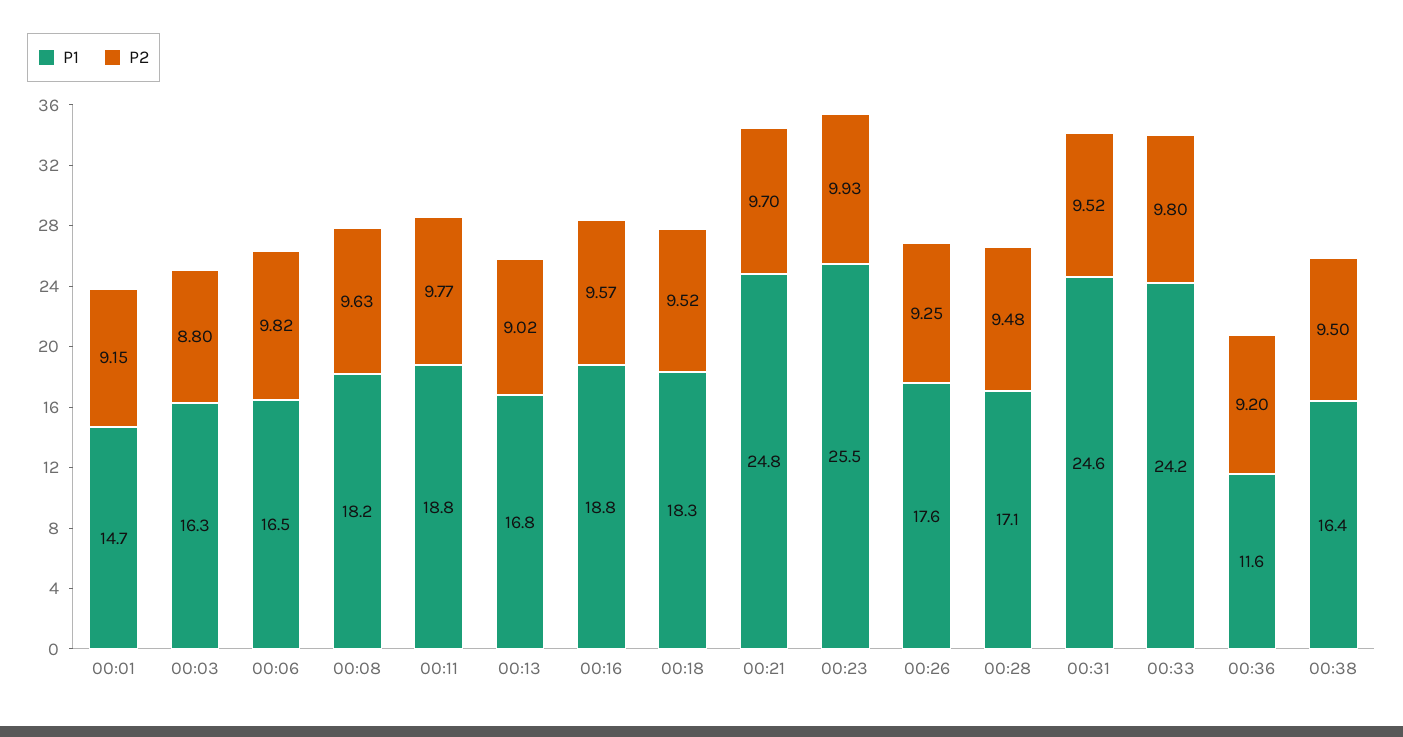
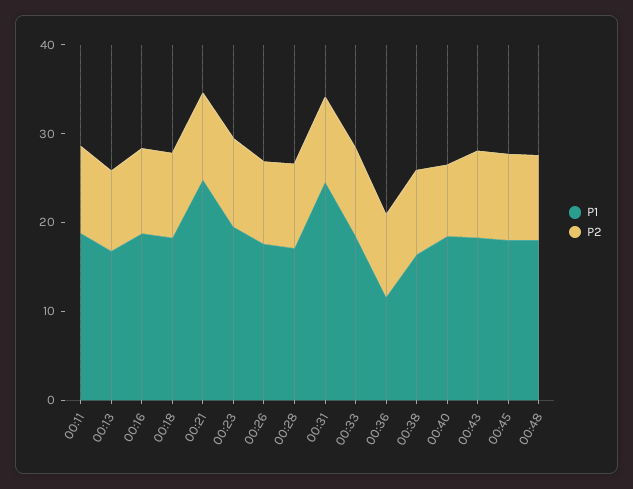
P1, 00:01: 14.7 -> none
P2, 00:01: 9.15 -> none
P1, 00:03: 16.3 -> none
P2, 00:03: 8.8 -> none
P1, 00:06: 16.5 -> none
P2, 00:06: 9.82 -> none
P1, 00:08: 18.2 -> none
P2, 00:08: 9.63 -> none
P1, 00:23: 25.5 -> 20
P1, 00:33: 24.2 -> 18
P1, 00:40: none -> 18
P2, 00:40: none -> 8
P1, 00:43: none -> 18
P2, 00:43: none -> 10
P1, 00:45: none -> 18
P2, 00:45: none -> 10
P1, 00:48: none -> 18
P2, 00:48: none -> 10

